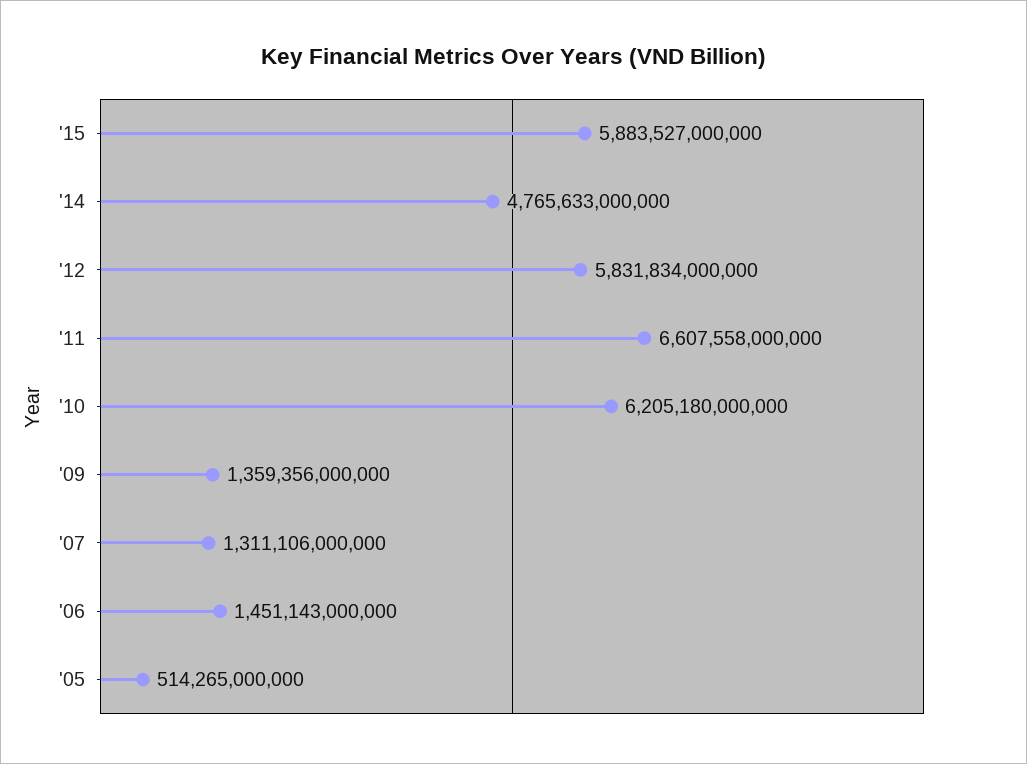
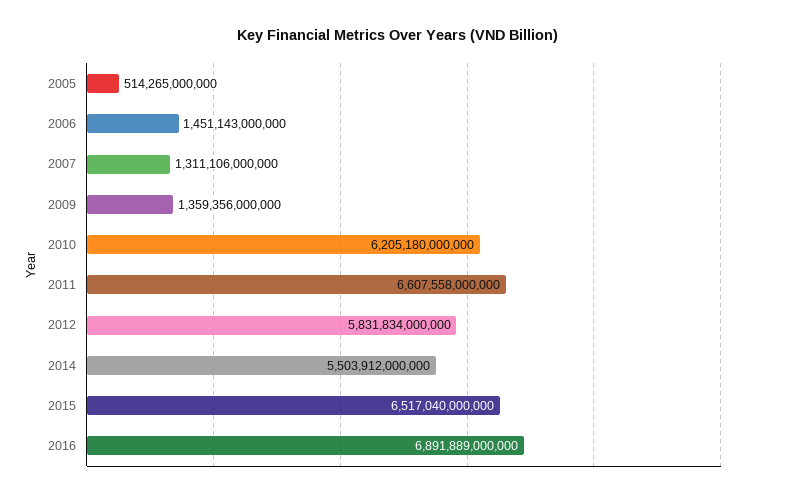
'15: 5883527000000 -> 6517040000000
'14: 4765633000000 -> 5503912000000
2016: none -> 6891889000000

